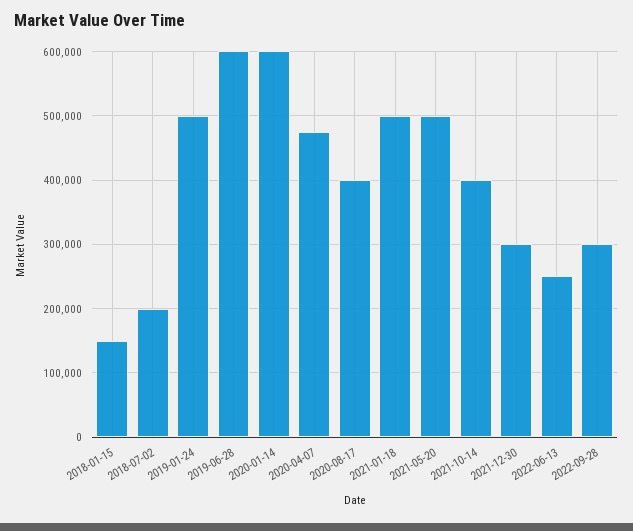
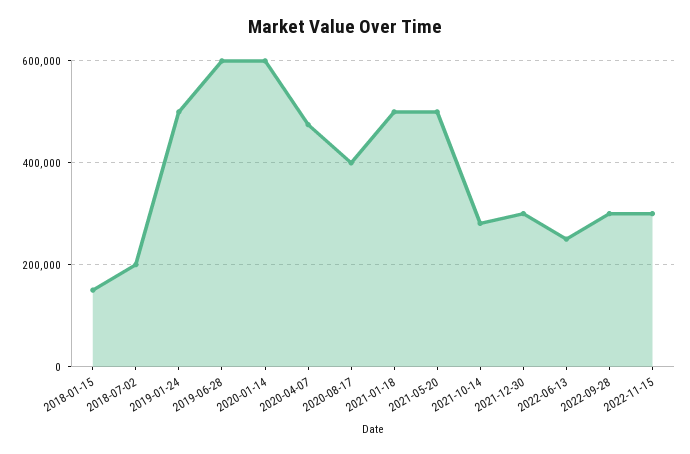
2021-10-14: 400000 -> 280000
2022-11-15: none -> 300000

